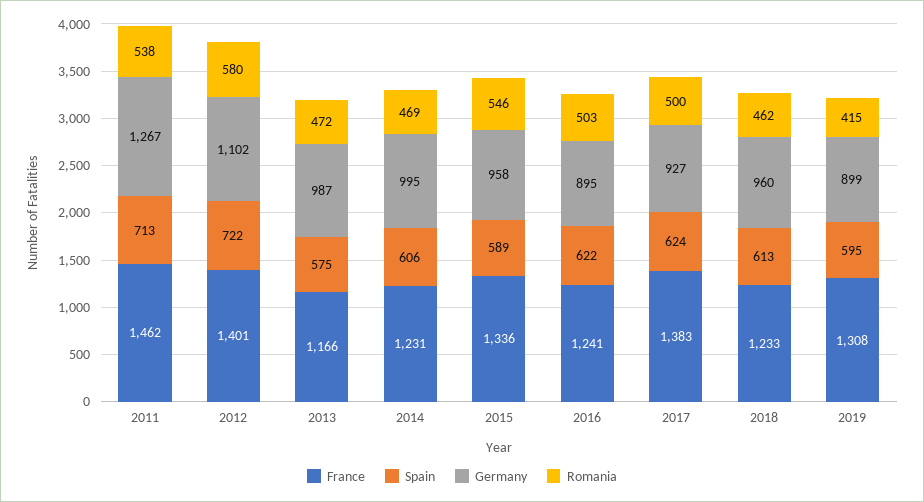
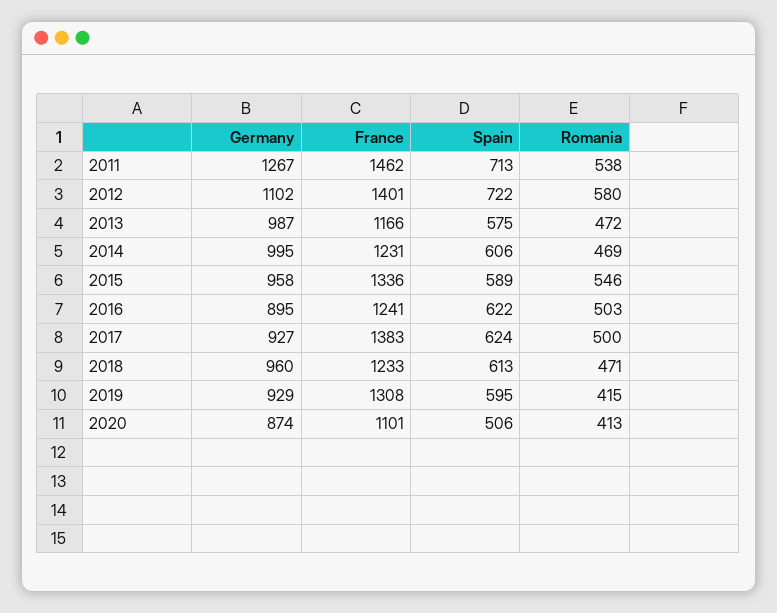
Romania, 2018: 462 -> 471
Germany, 2019: 899 -> 929
Germany, 2020: none -> 874
France, 2020: none -> 1101
Spain, 2020: none -> 506
Romania, 2020: none -> 413

